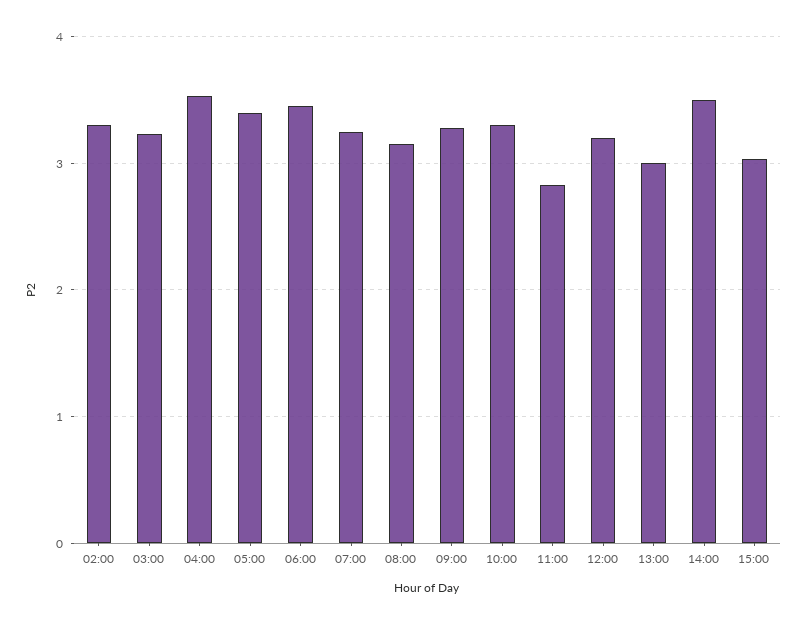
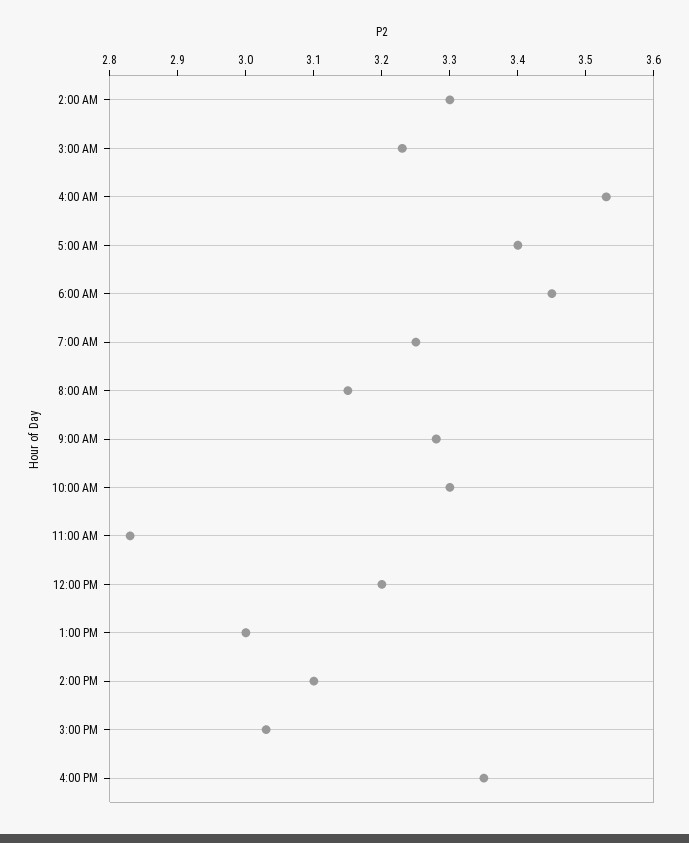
14:00: 3.5 -> 3.1
4:00 PM: none -> 3.35

